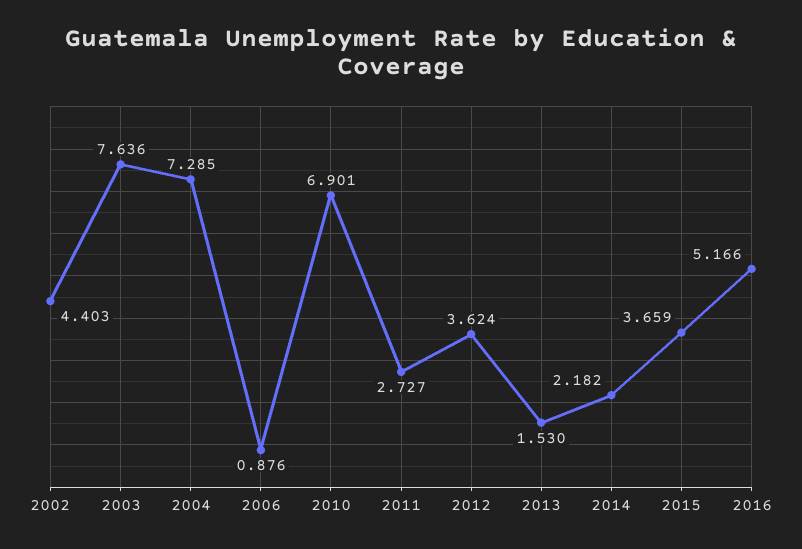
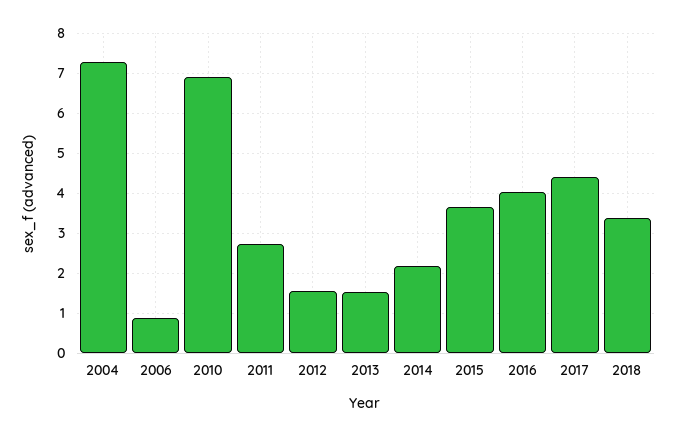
2002: 4.403 -> none
2003: 7.636 -> none
2012: 3.624 -> 1.6
2016: 5.166 -> 4
2017: none -> 4.4
2018: none -> 3.4

